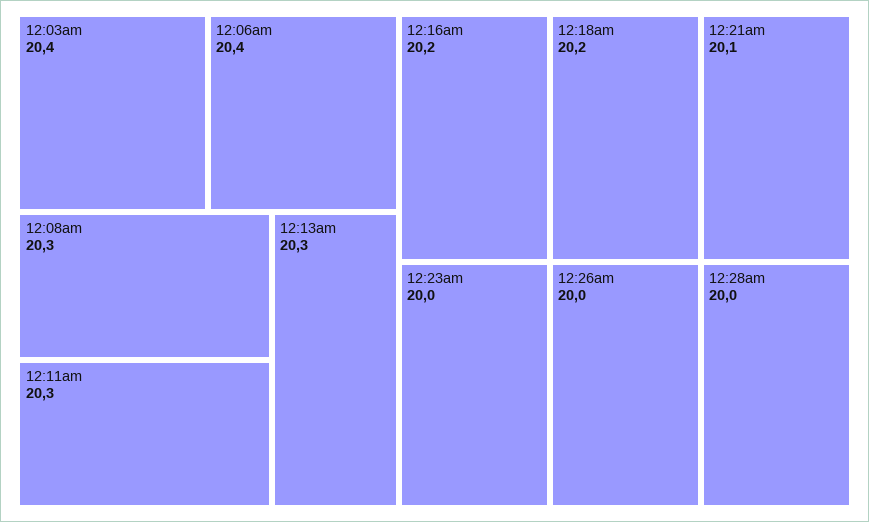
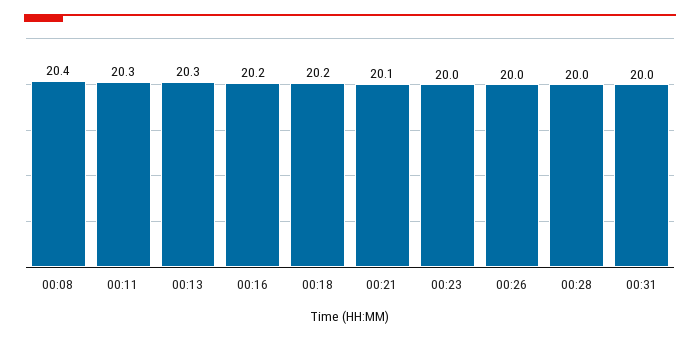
12:03am: 20.4 -> none
12:06am: 20.4 -> none
12:08am: 20.3 -> 20.4
00:31: none -> 20

